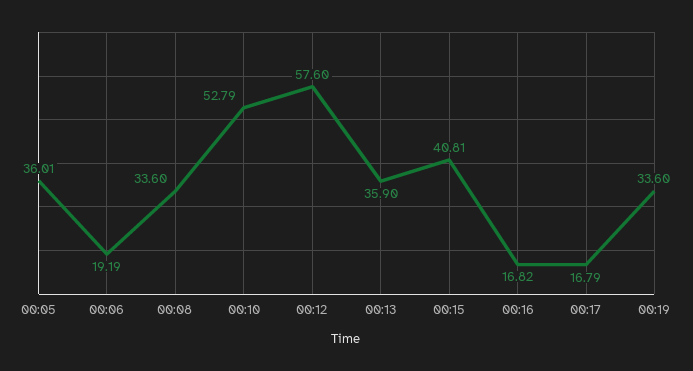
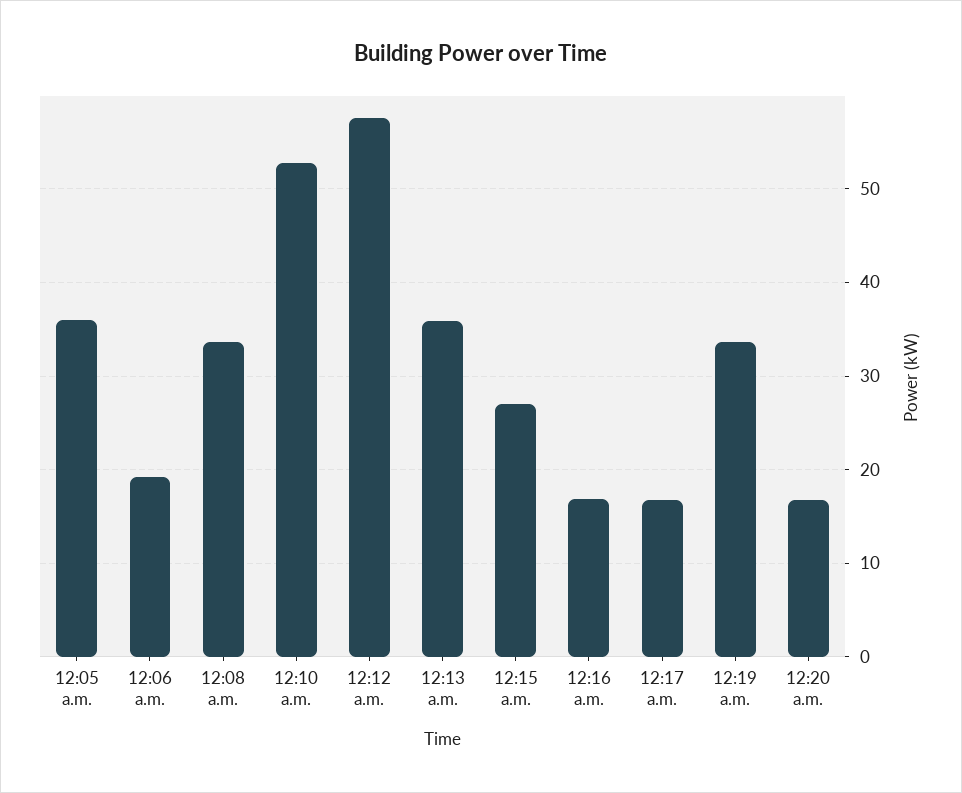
00:15: 40.81 -> 27
12:20 a.m.: none -> 17

